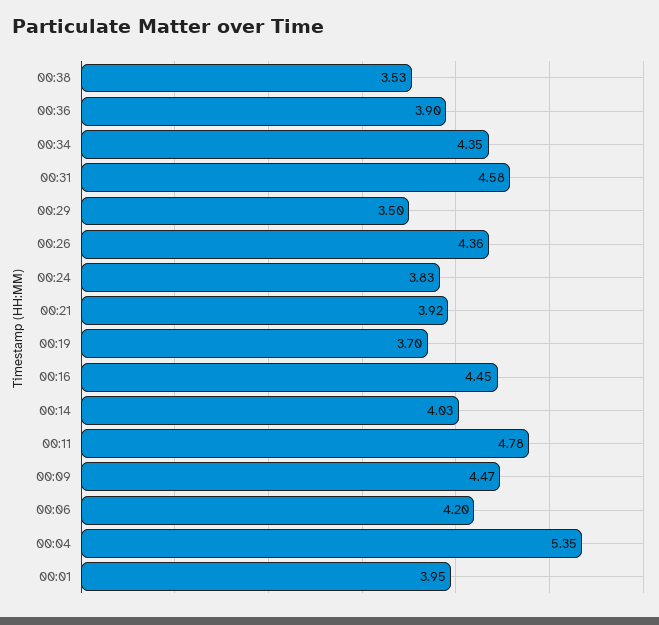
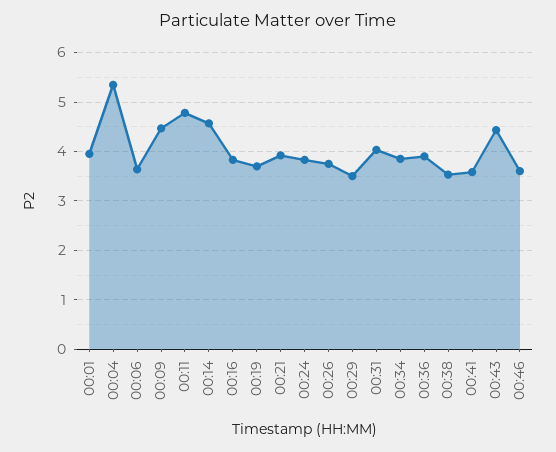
00:34: 4.35 -> 3.8
00:31: 4.58 -> 4
00:26: 4.36 -> 3.8
00:16: 4.45 -> 3.8
00:14: 4.03 -> 4.6
00:06: 4.2 -> 3.6
00:41: none -> 3.6
00:43: none -> 4.4
00:46: none -> 3.6

